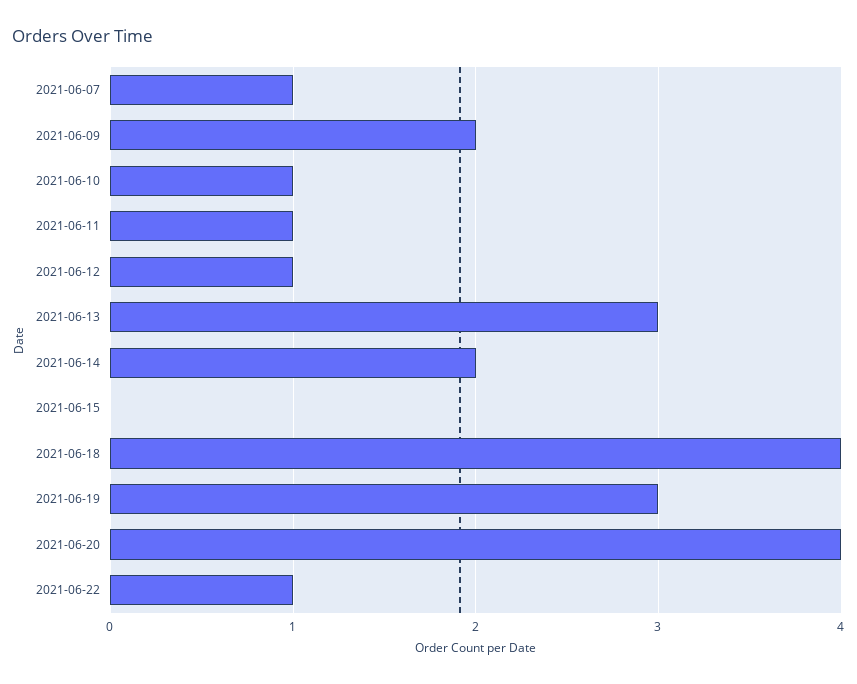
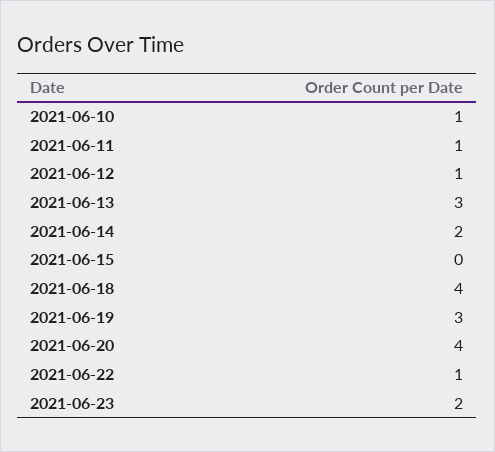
2021-06-07: 1 -> none
2021-06-09: 2 -> none
2021-06-23: none -> 2

